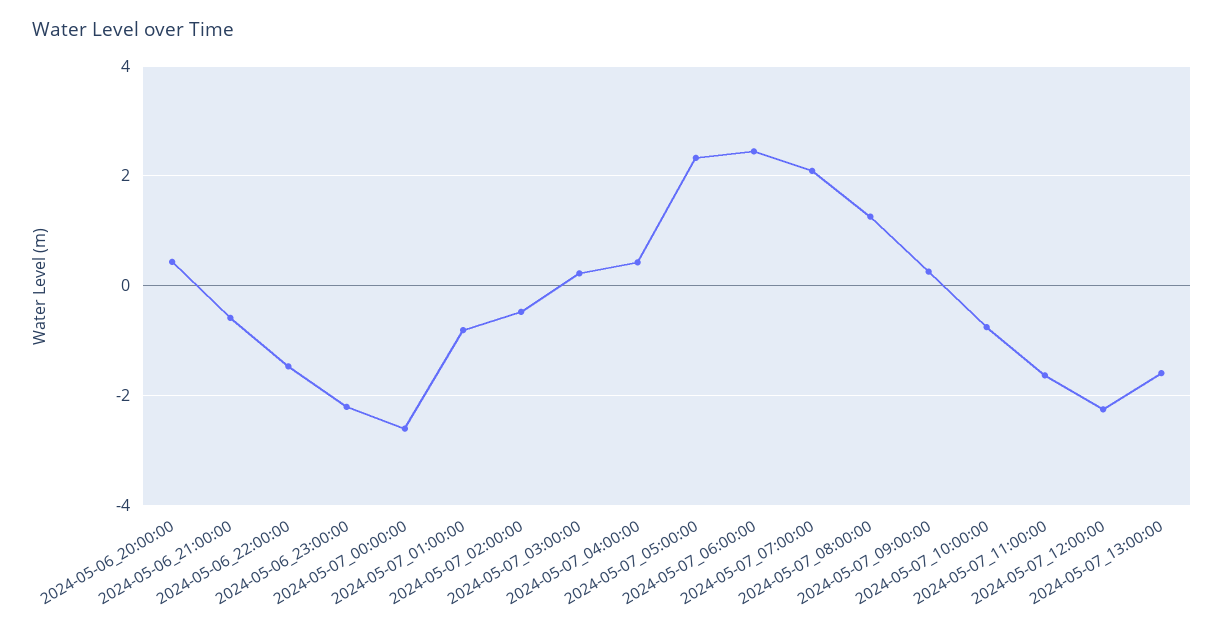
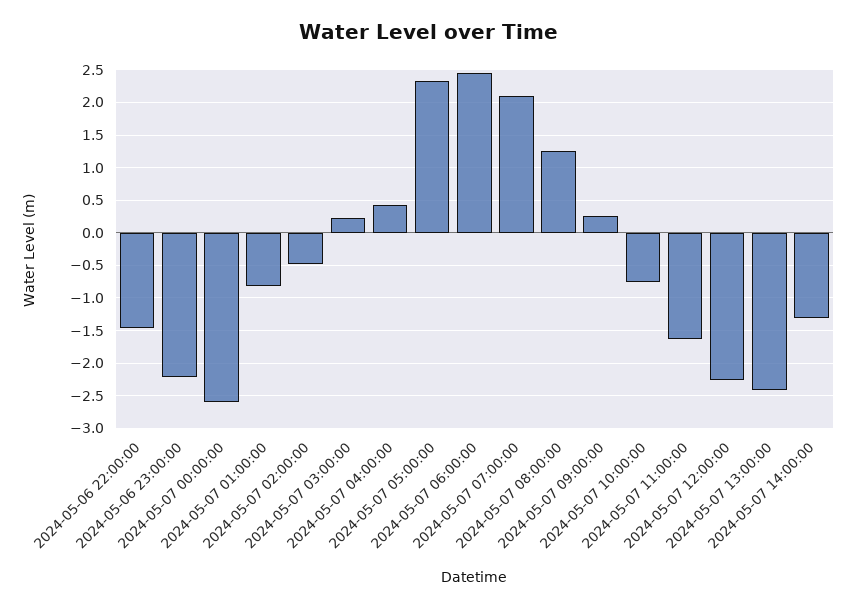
2024-05-06_20:00:00: 0.4 -> none
2024-05-06_21:00:00: -0.6 -> none
2024-05-07_13:00:00: -1.6 -> -2.4
2024-05-07 14:00:00: none -> -1.3

